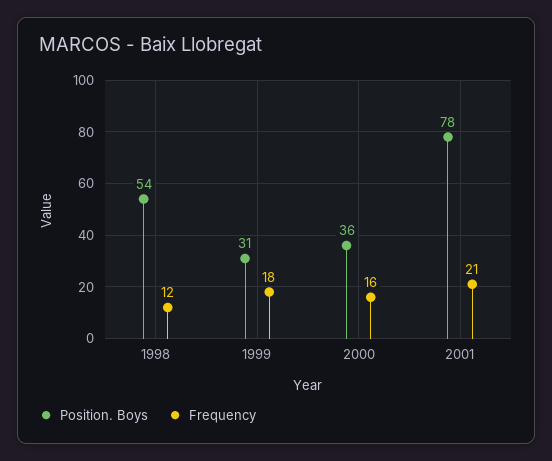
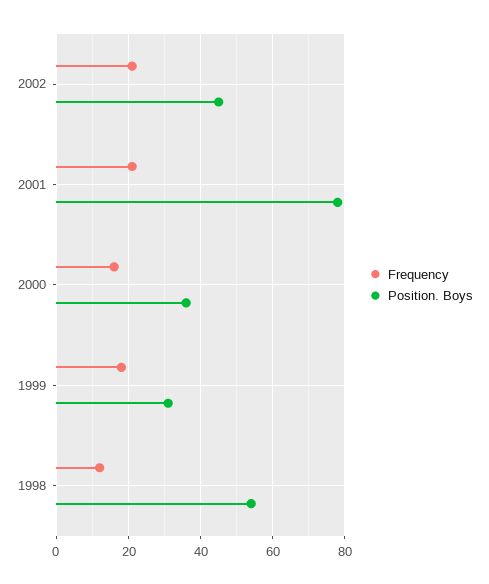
Frequency, 2002: none -> 20
Position. Boys, 2002: none -> 45

